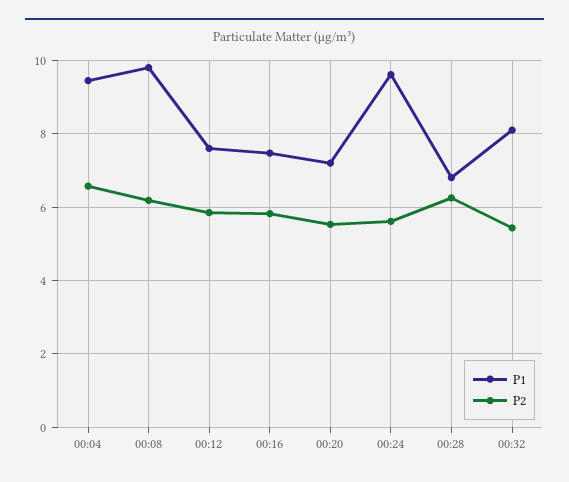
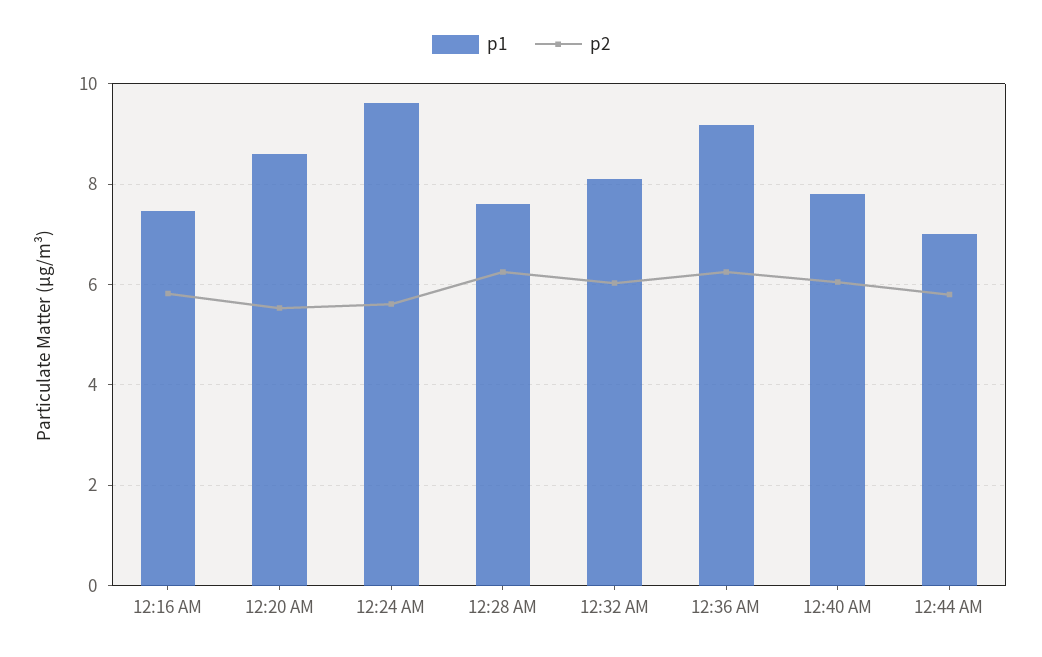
P1, 00:04: 9.4 -> none
P2, 00:04: 6.6 -> none
P1, 00:08: 9.8 -> none
P2, 00:08: 6.2 -> none
P1, 00:12: 7.6 -> none
P2, 00:12: 5.8 -> none
P1, 00:20: 7.2 -> 8.6
P1, 00:28: 6.8 -> 7.6
P2, 00:32: 5.4 -> 6
P1, 12:36 AM: none -> 9.2
P2, 12:36 AM: none -> 6.2
P1, 12:40 AM: none -> 7.8
P2, 12:40 AM: none -> 6
P1, 12:44 AM: none -> 7
P2, 12:44 AM: none -> 5.8

